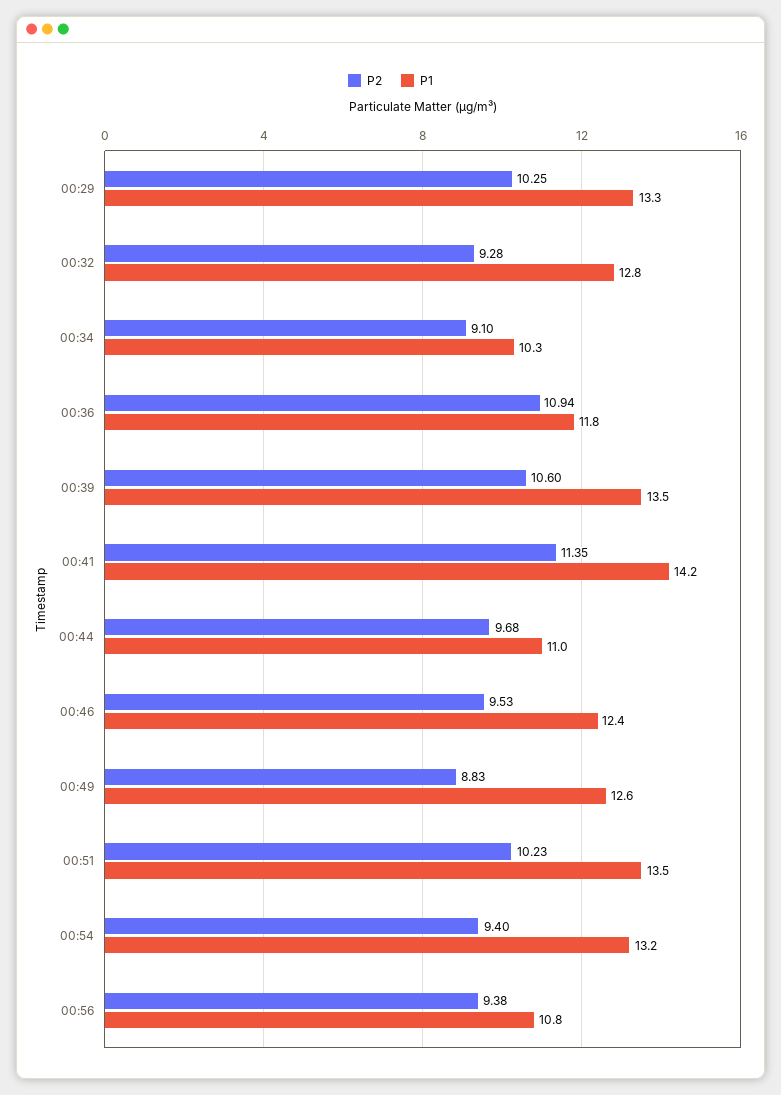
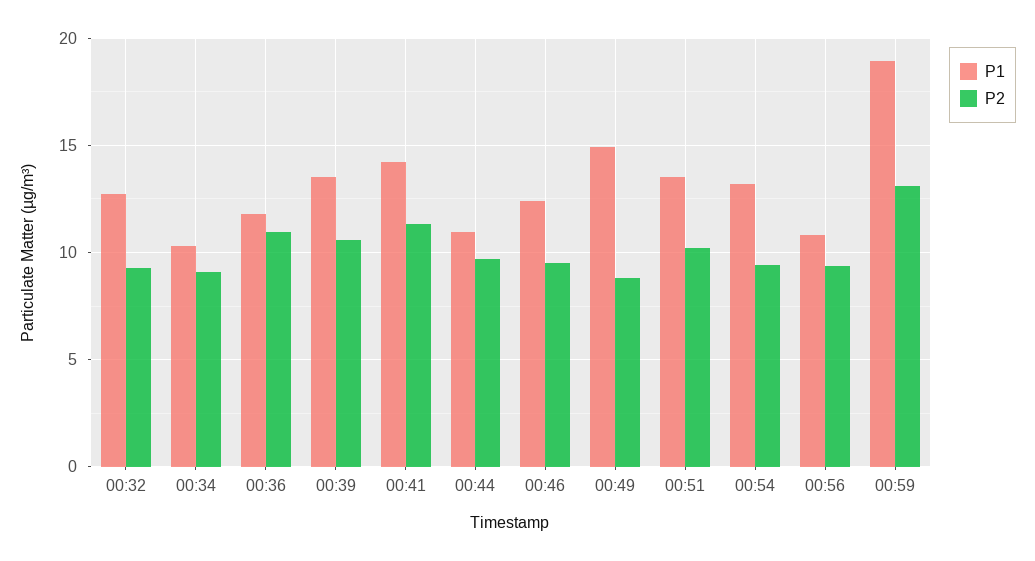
P2, 00:29: 10.25 -> none
P1, 00:29: 13.3 -> none
P1, 00:49: 12.6 -> 15
P1, 00:59: none -> 19
P2, 00:59: none -> 13

